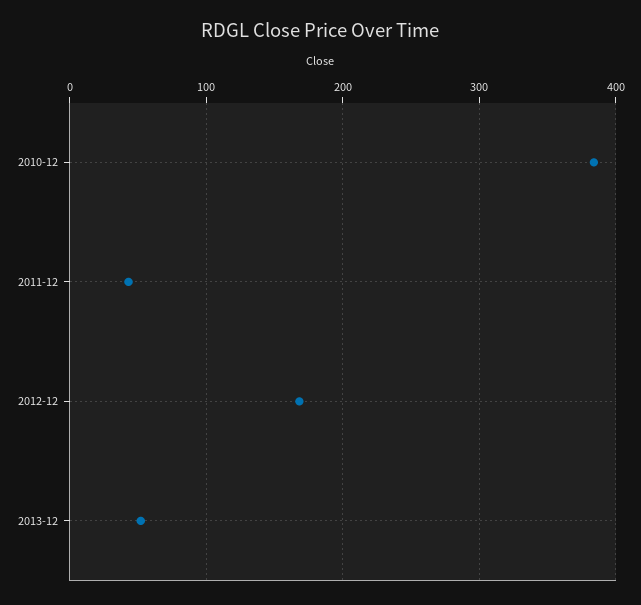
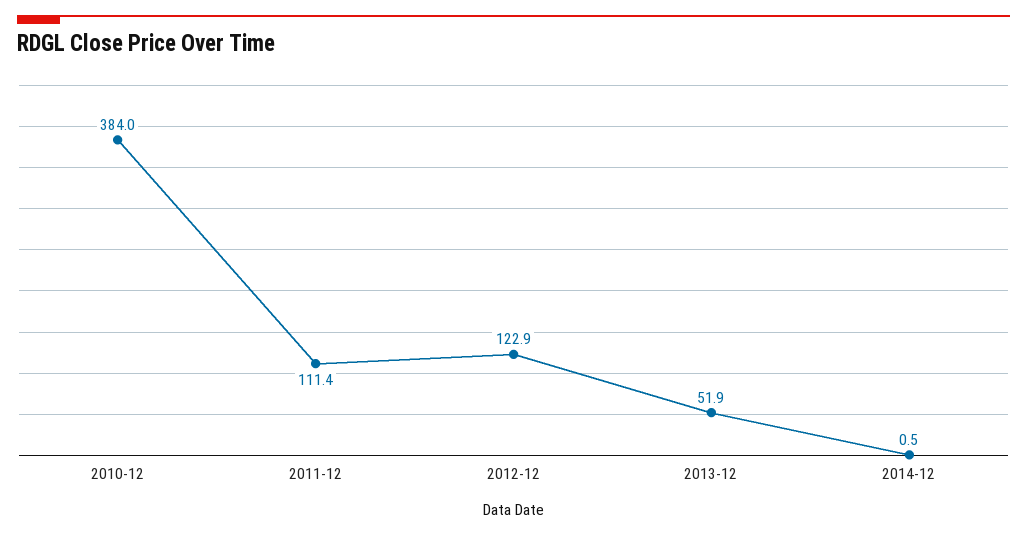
2011-12: 40 -> 111.4
2012-12: 170 -> 122.9
2014-12: none -> 0.5

